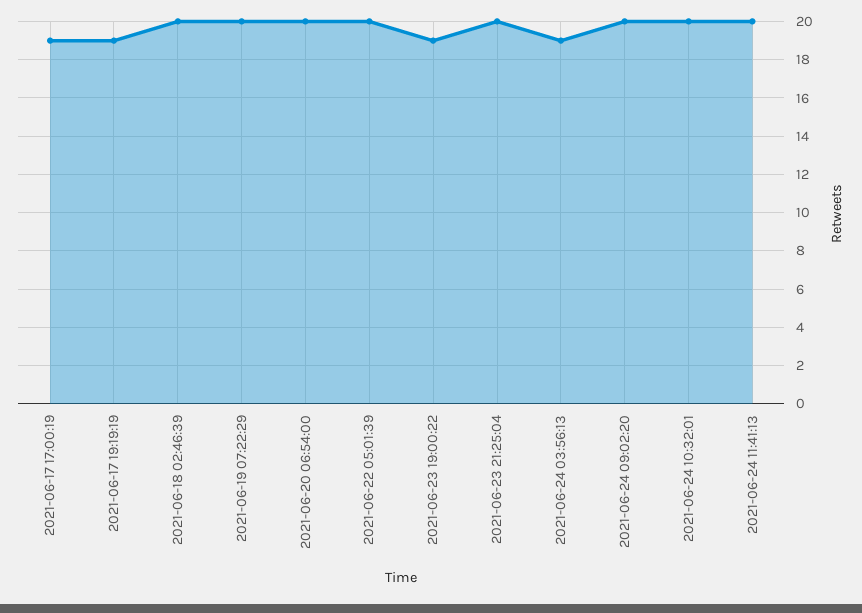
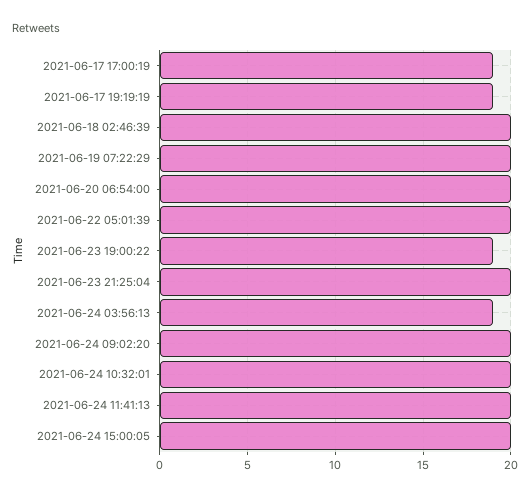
2021-06-24 15:00:05: none -> 20

